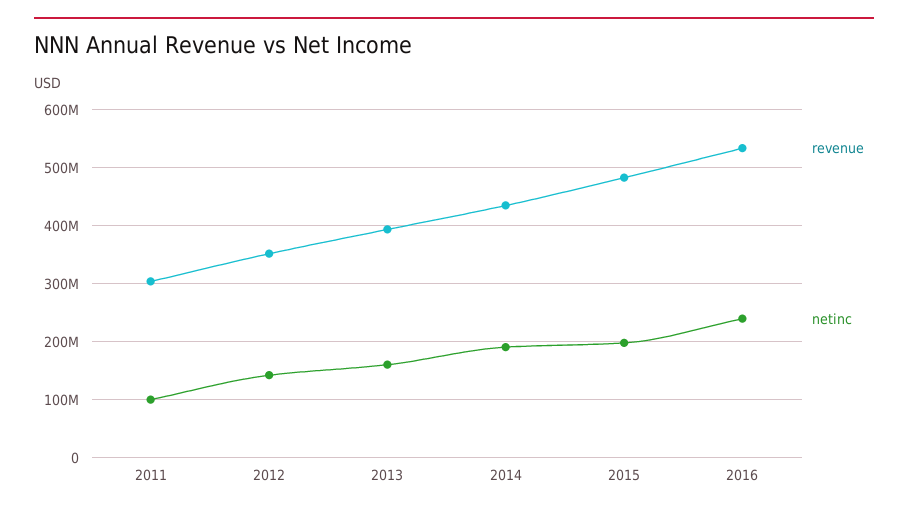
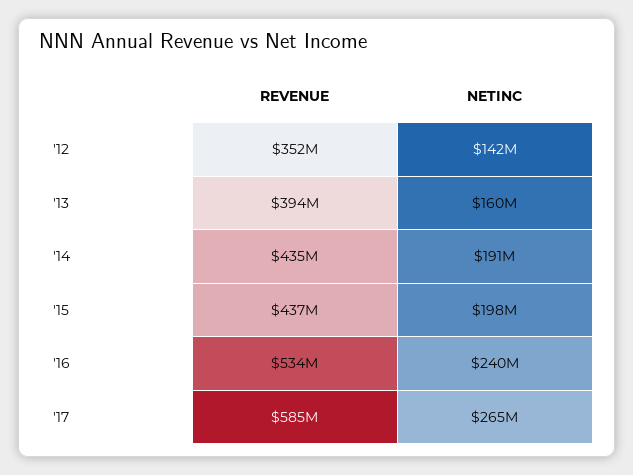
revenue, 2011: 300000000 -> none
netinc, 2011: 100000000 -> none
revenue, 2015: 480000000 -> 437000000
revenue, '17: none -> 585000000
netinc, '17: none -> 265000000

